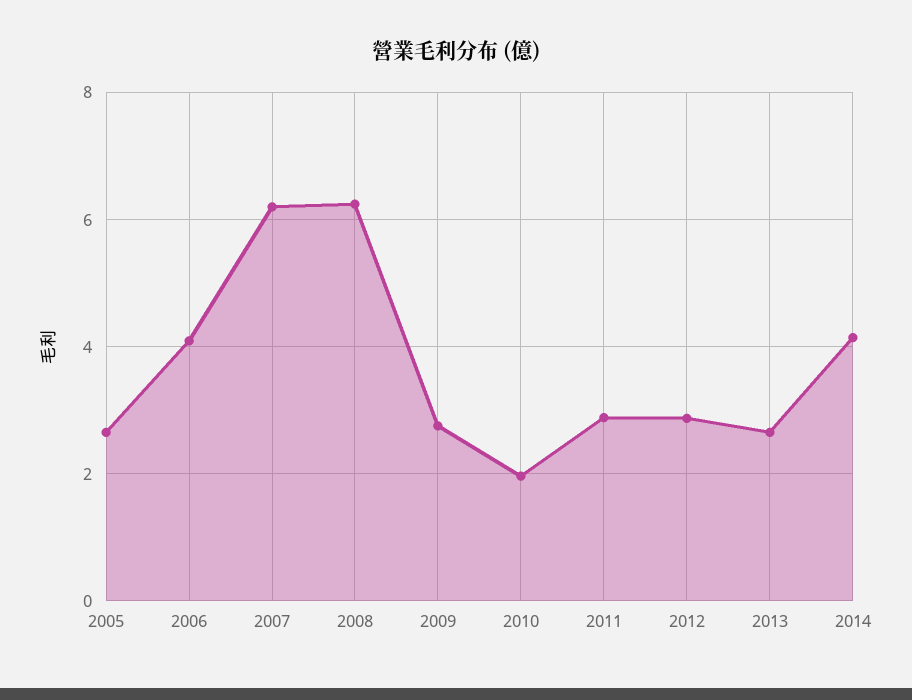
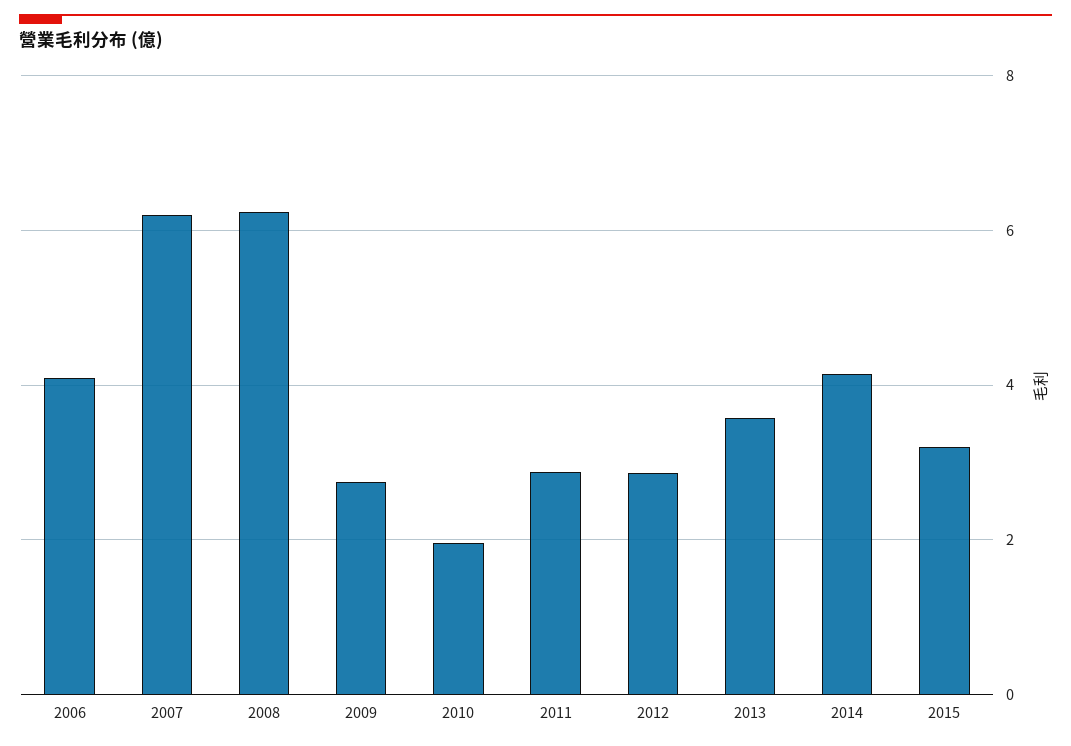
2005: 2.6 -> none
2013: 2.6 -> 3.6
2015: none -> 3.2

